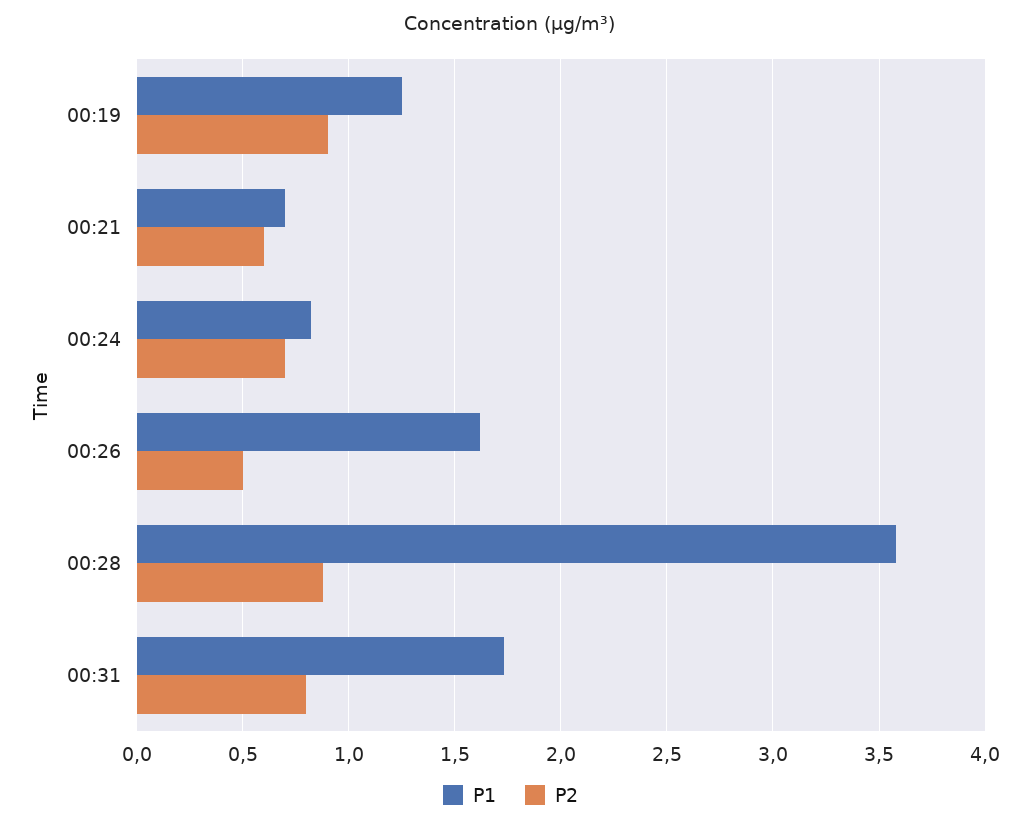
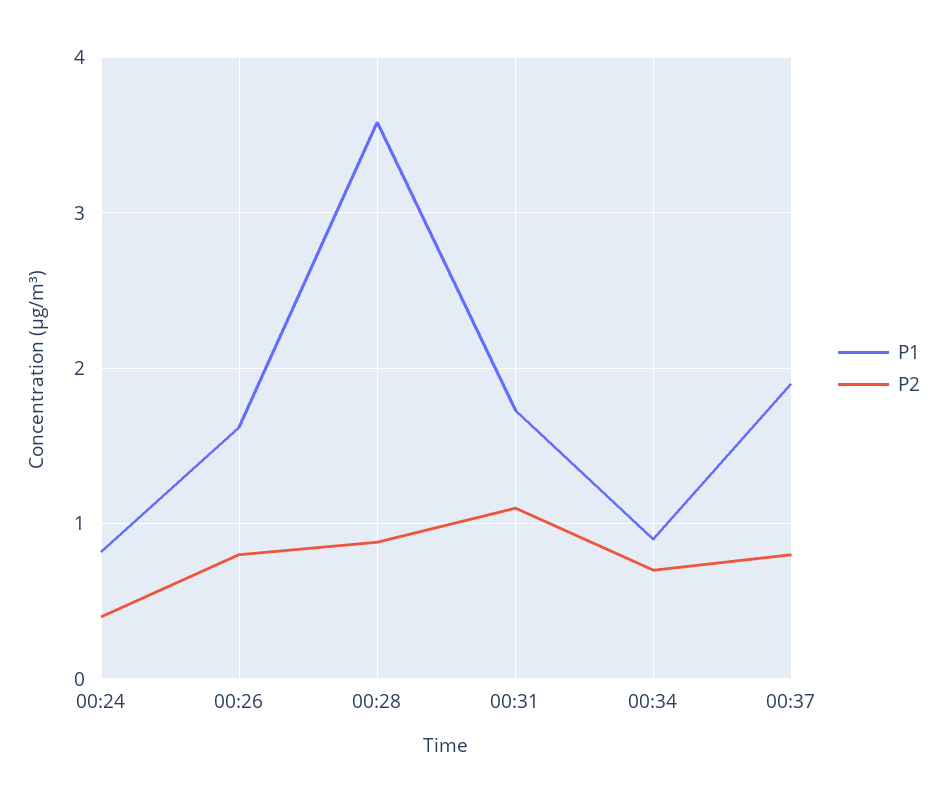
P1, 00:19: 1.25 -> none
P2, 00:19: 0.9 -> none
P1, 00:21: 0.7 -> none
P2, 00:21: 0.6 -> none
P2, 00:24: 0.7 -> 0.4
P2, 00:26: 0.5 -> 0.8
P2, 00:31: 0.8 -> 1.1
P1, 00:34: none -> 0.9
P2, 00:34: none -> 0.7
P1, 00:37: none -> 1.9
P2, 00:37: none -> 0.8

